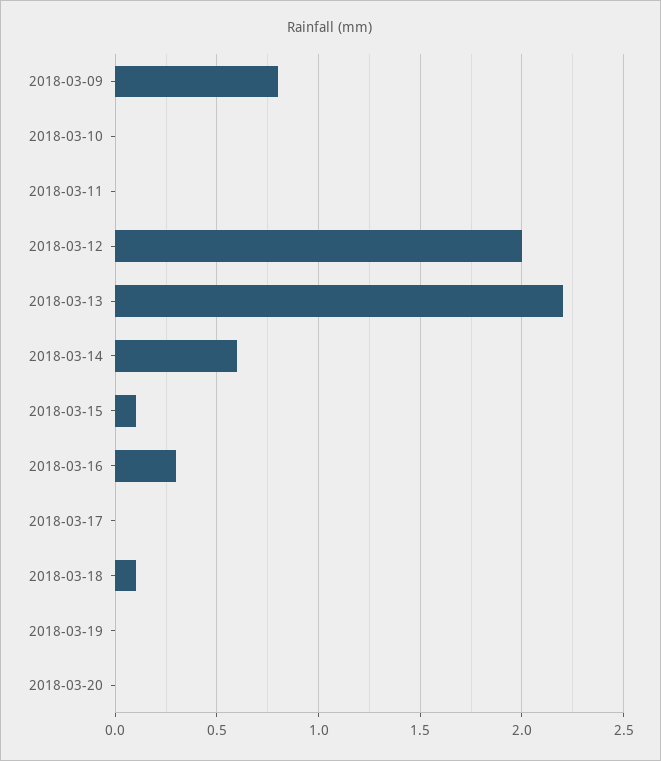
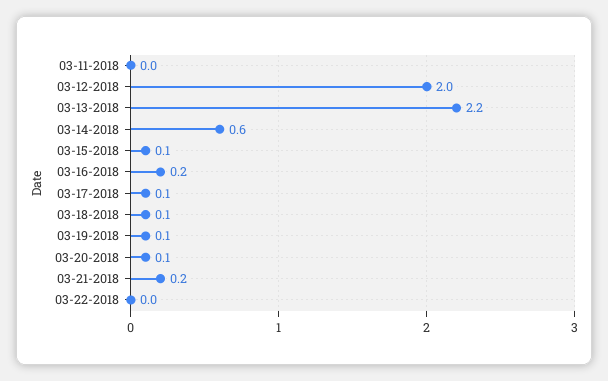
2018-03-09: 0.8 -> none
2018-03-10: 0 -> none
2018-03-16: 0.3 -> 0.2
2018-03-17: 0 -> 0.1
2018-03-19: 0 -> 0.1
2018-03-20: 0 -> 0.1
03-21-2018: none -> 0.2
03-22-2018: none -> 0

